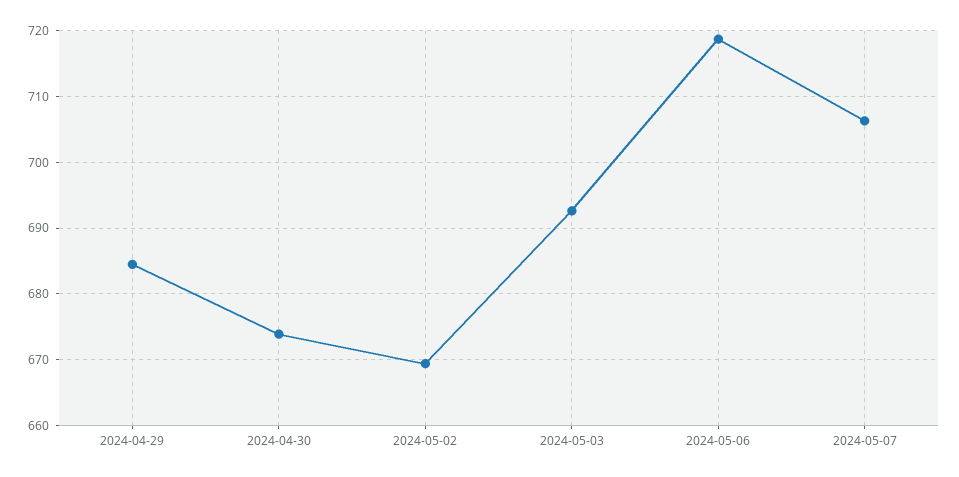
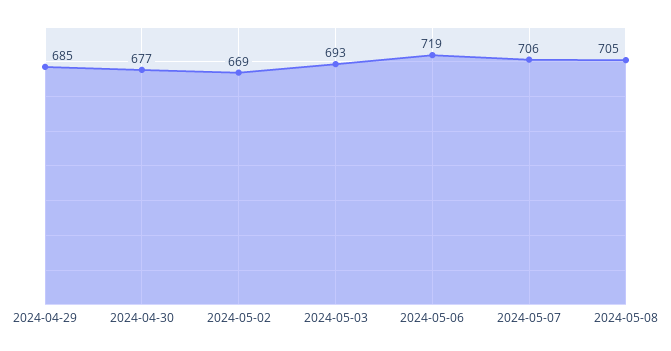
2024-04-30: 674 -> 677
2024-05-08: none -> 705

